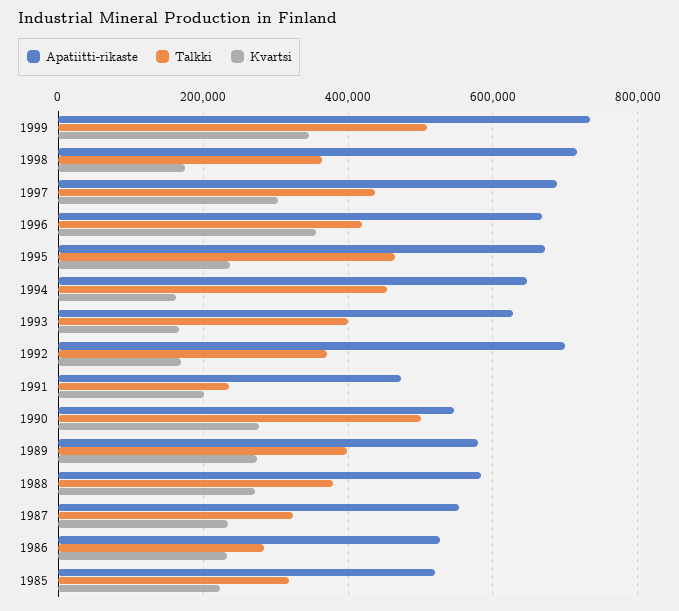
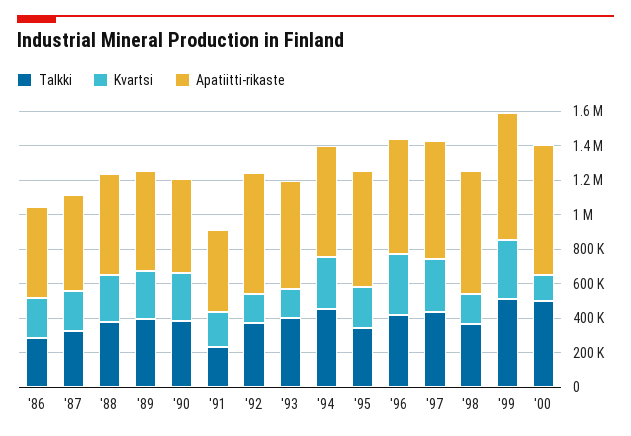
Talkki, 1995: 460000 -> 350000
Kvartsi, 1994: 160000 -> 300000
Talkki, 1990: 500000 -> 400000
Apatiitti-rikaste, 1985: 520000 -> none
Talkki, 1985: 320000 -> none
Kvartsi, 1985: 220000 -> none
Talkki, '00: none -> 500000
Kvartsi, '00: none -> 150000
Apatiitti-rikaste, '00: none -> 750000

